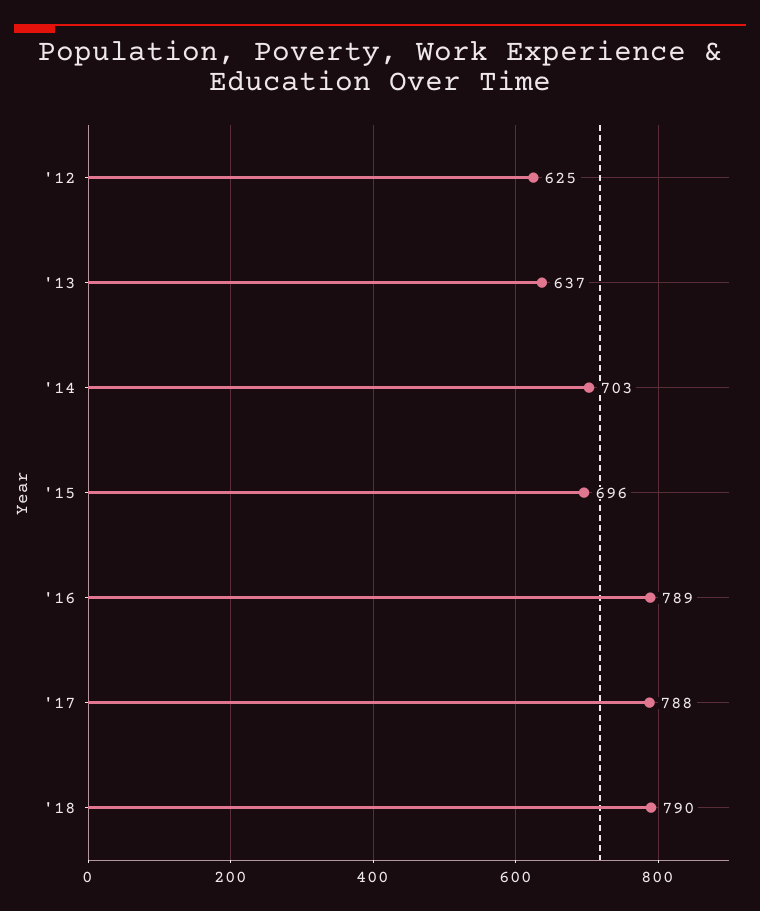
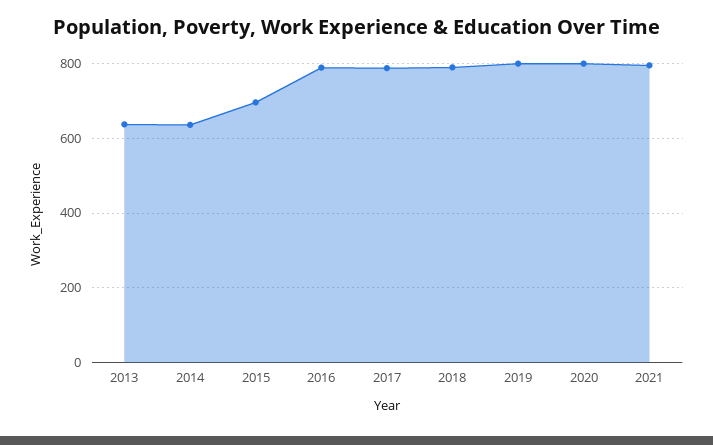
'12: 625 -> none
'14: 703 -> 640
2019: none -> 800
2020: none -> 800
2021: none -> 800

